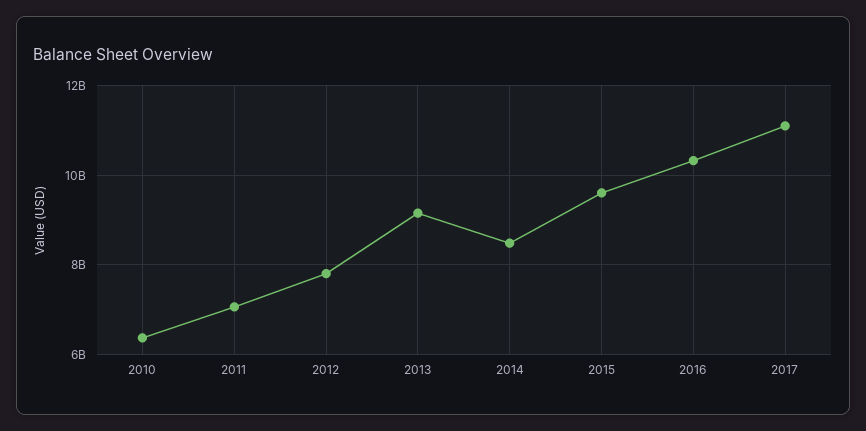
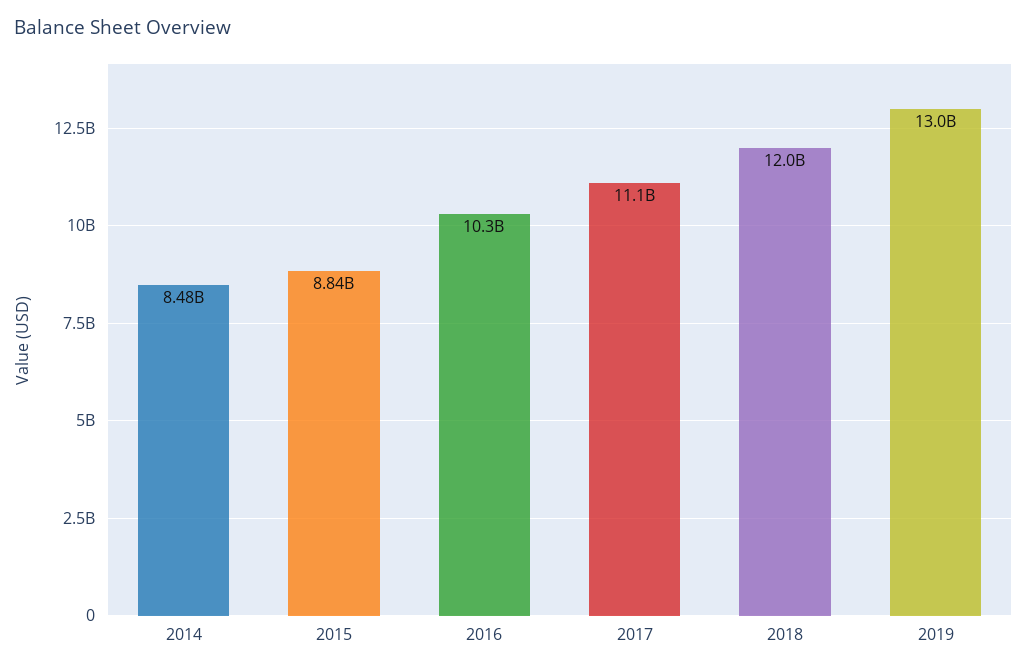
2010: 6400000000 -> none
2011: 7000000000 -> none
2012: 7800000000 -> none
2013: 9200000000 -> none
2015: 9600000000 -> 8840000000
2018: none -> 12000000000
2019: none -> 13000000000

